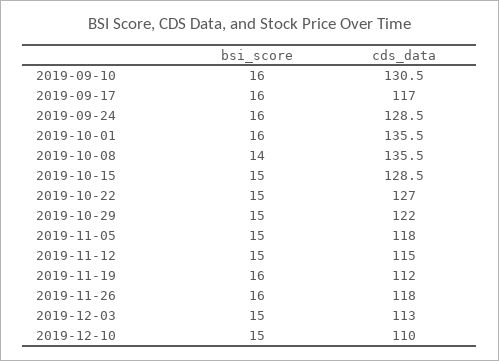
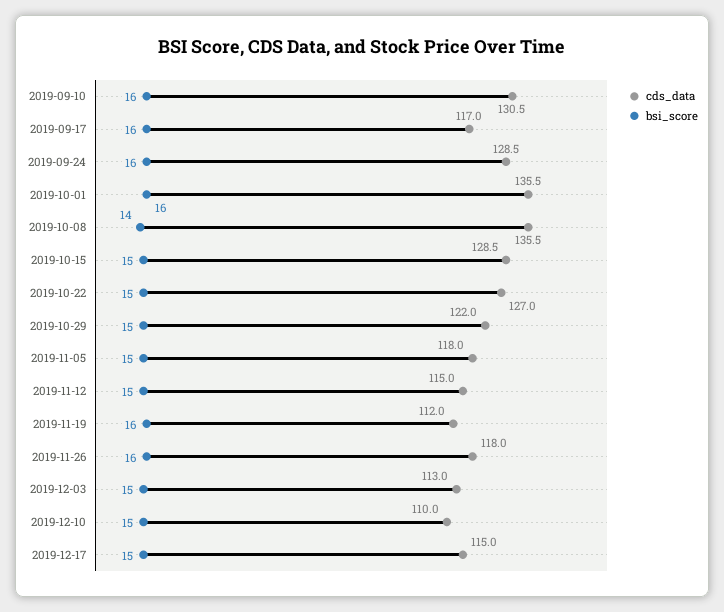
cds_data, 2019-12-17: none -> 115
bsi_score, 2019-12-17: none -> 15

